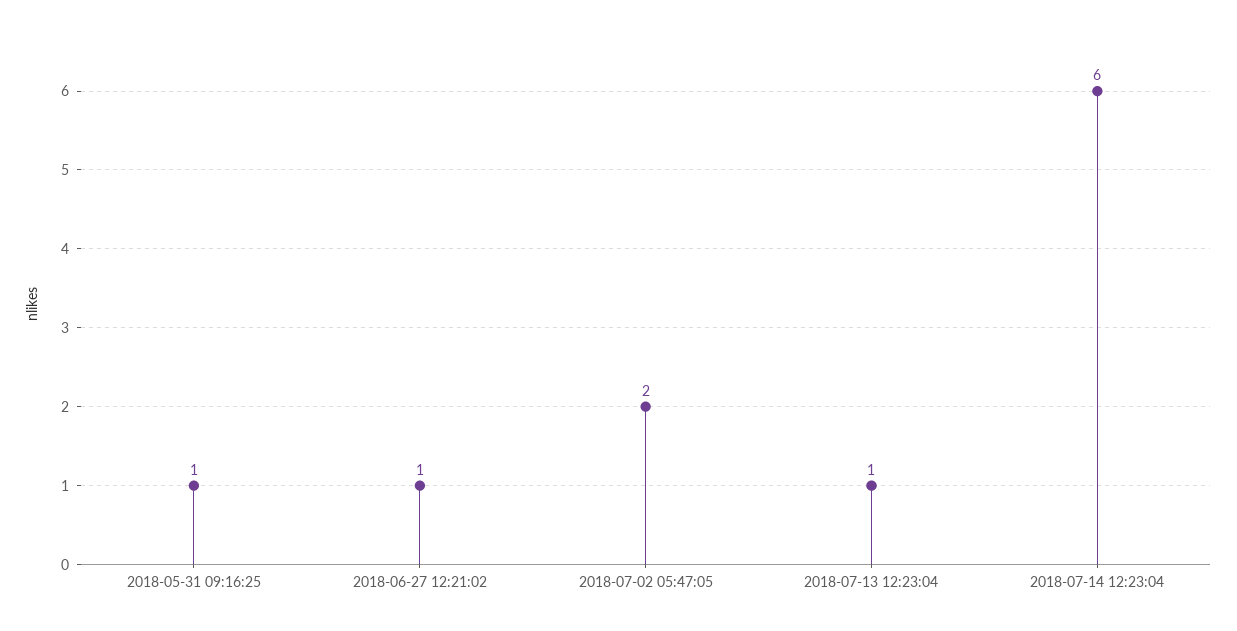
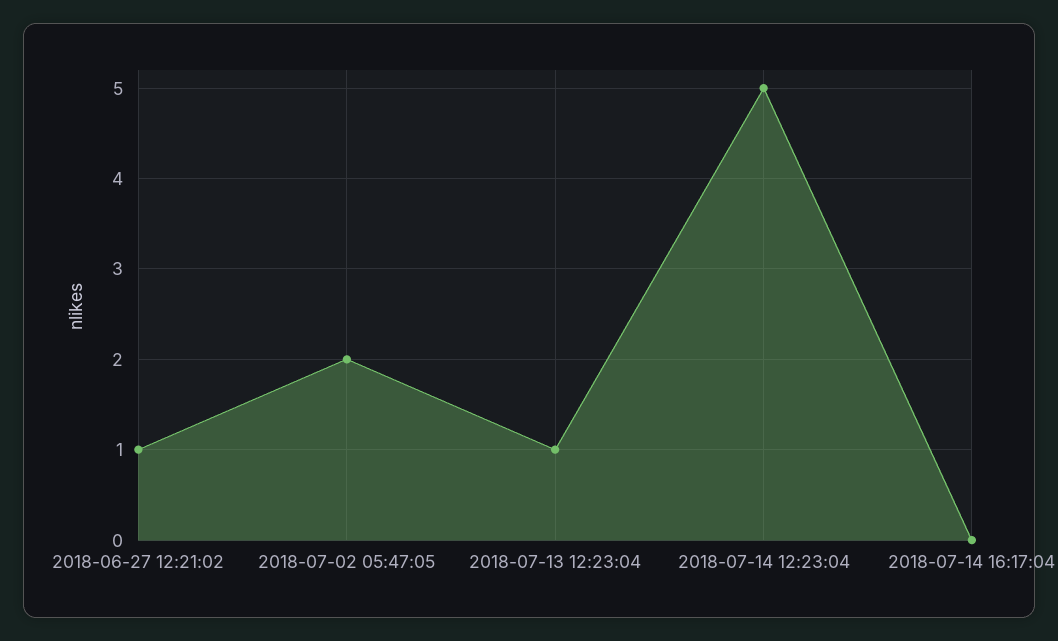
2018-05-31 09:16:25: 1 -> none
2018-07-14 12:23:04: 6 -> 5
2018-07-14 16:17:04: none -> 0

